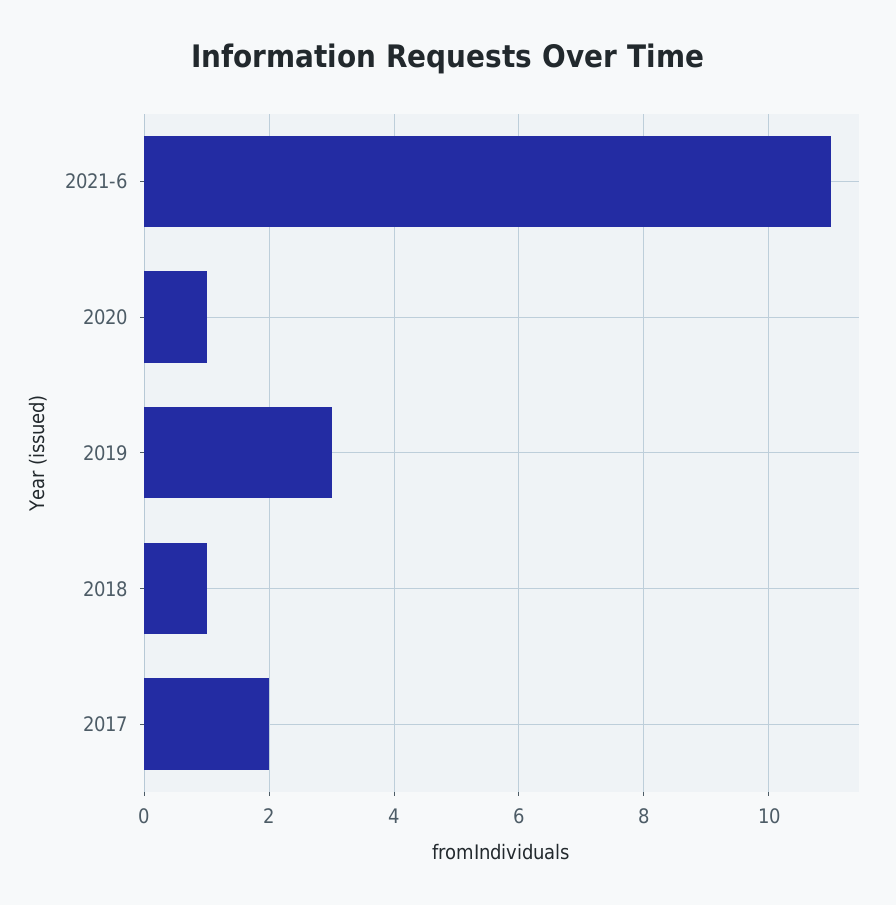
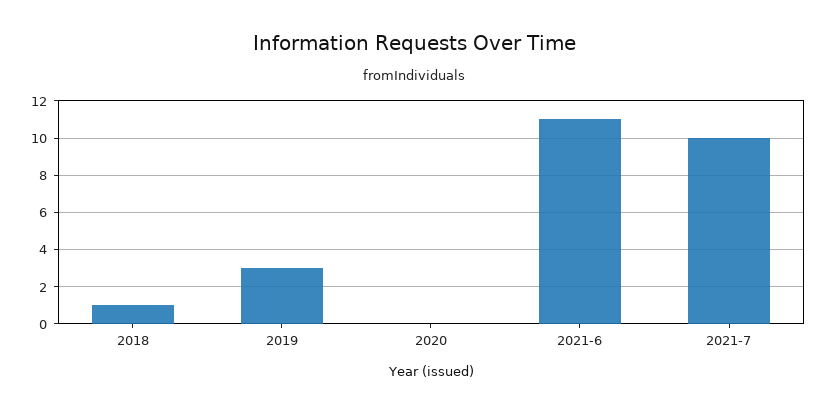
2020: 1 -> 0
2017: 2 -> none
2021-7: none -> 10

